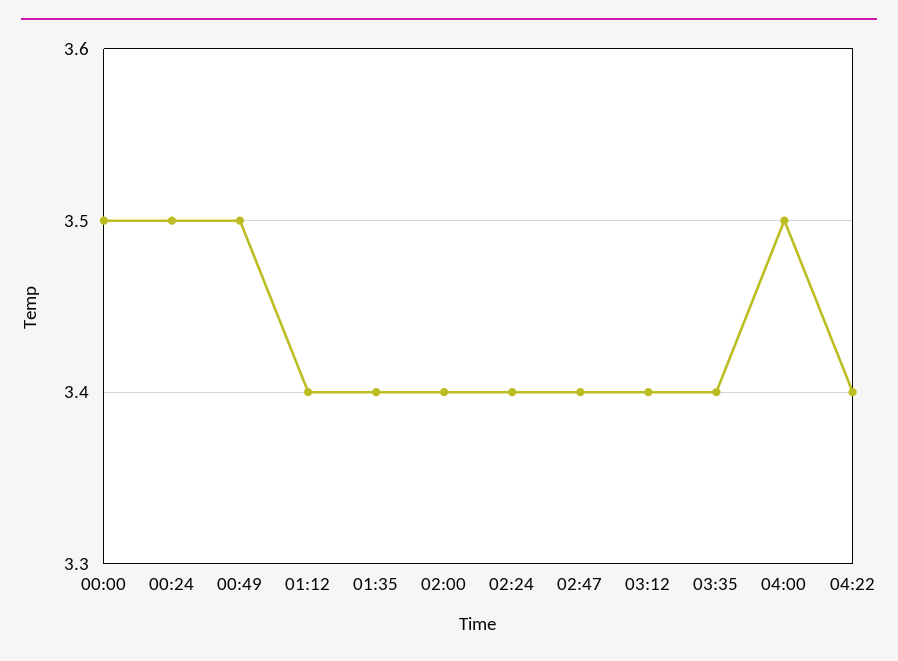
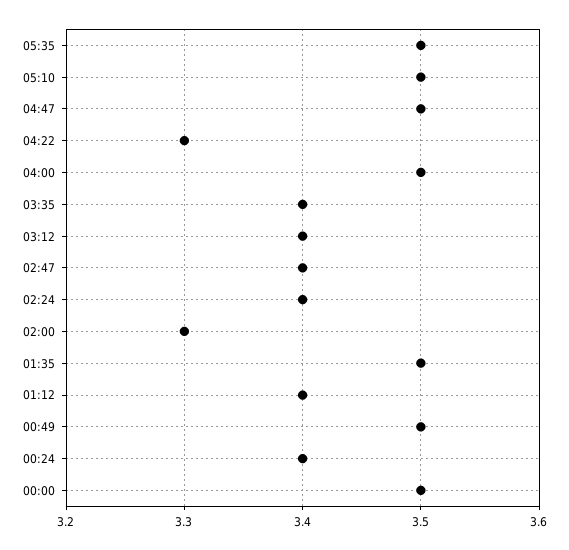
00:24: 3.5 -> 3.4
01:35: 3.4 -> 3.5
02:00: 3.4 -> 3.3
04:22: 3.4 -> 3.3
05:35: none -> 3.5
05:10: none -> 3.5
04:47: none -> 3.5

